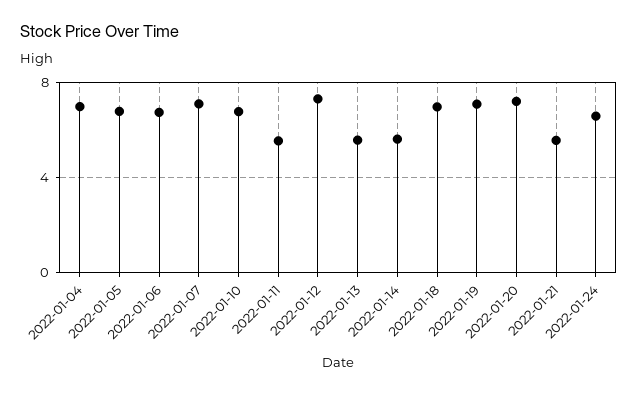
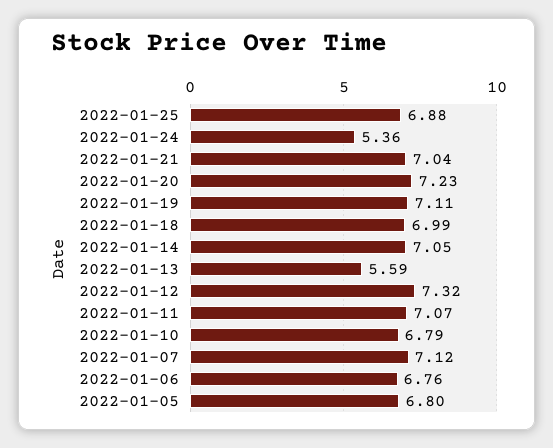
2022-01-04: 7 -> none
2022-01-11: 5.5 -> 7.07
2022-01-14: 5.5 -> 7.05
2022-01-21: 5.5 -> 7.04
2022-01-24: 6.5 -> 5.36
2022-01-25: none -> 6.88

